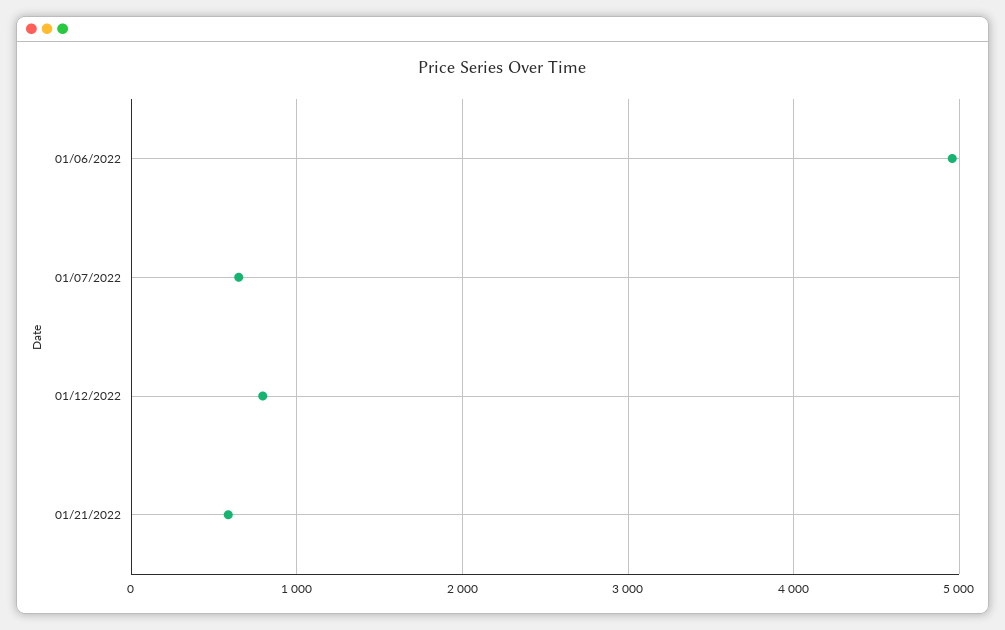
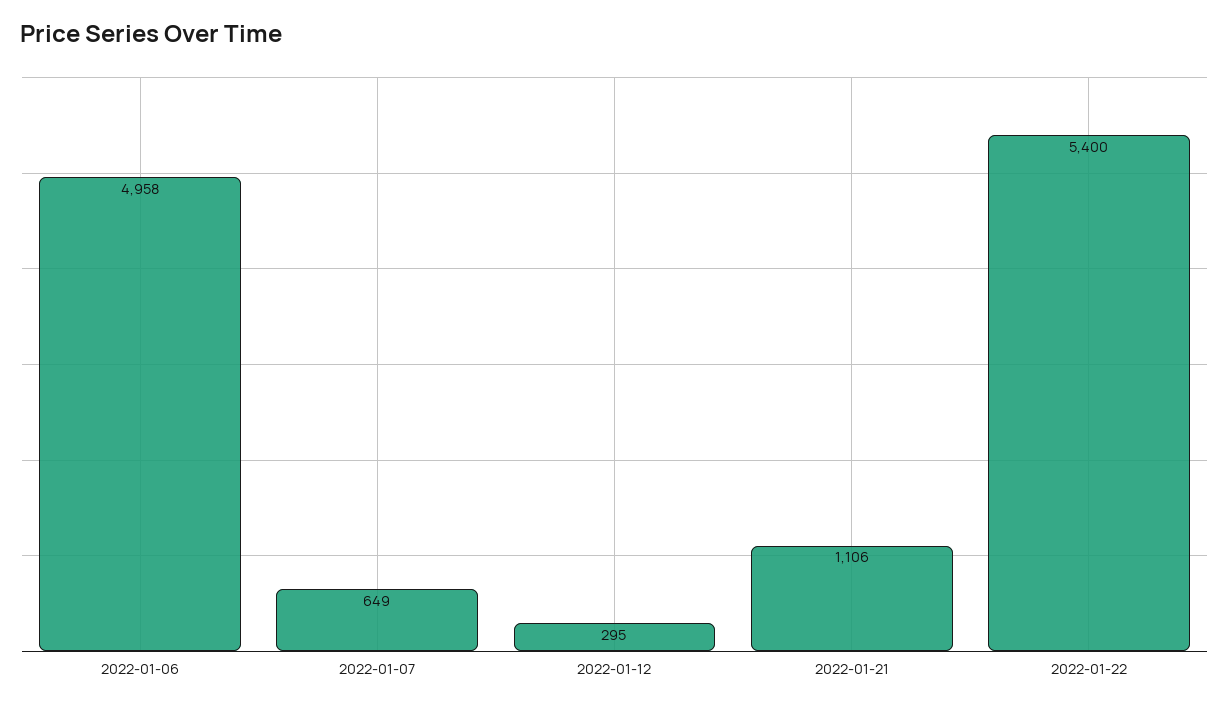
01/12/2022: 800 -> 295
01/21/2022: 600 -> 1106
2022-01-22: none -> 5400

